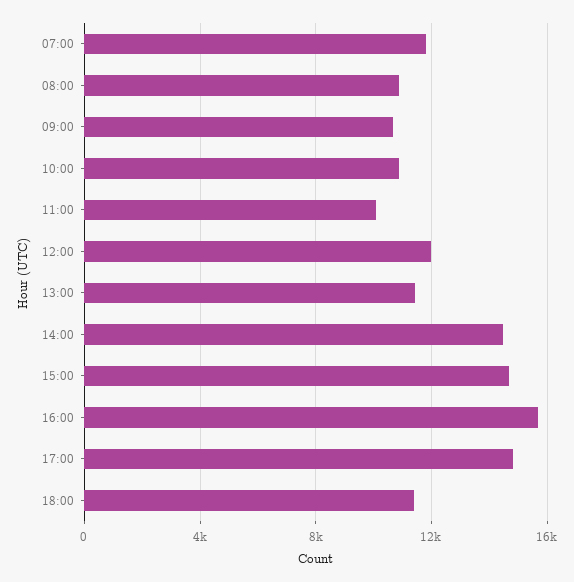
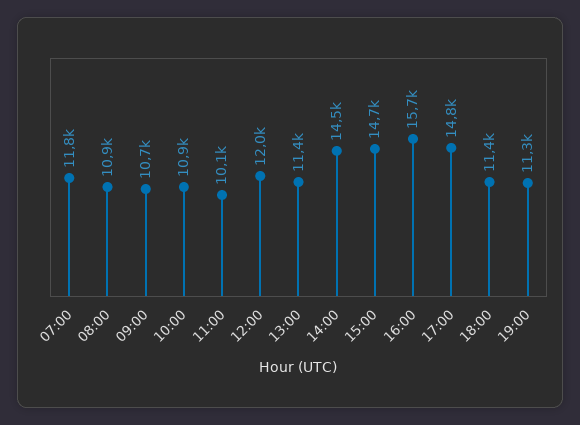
19:00: none -> 11300

